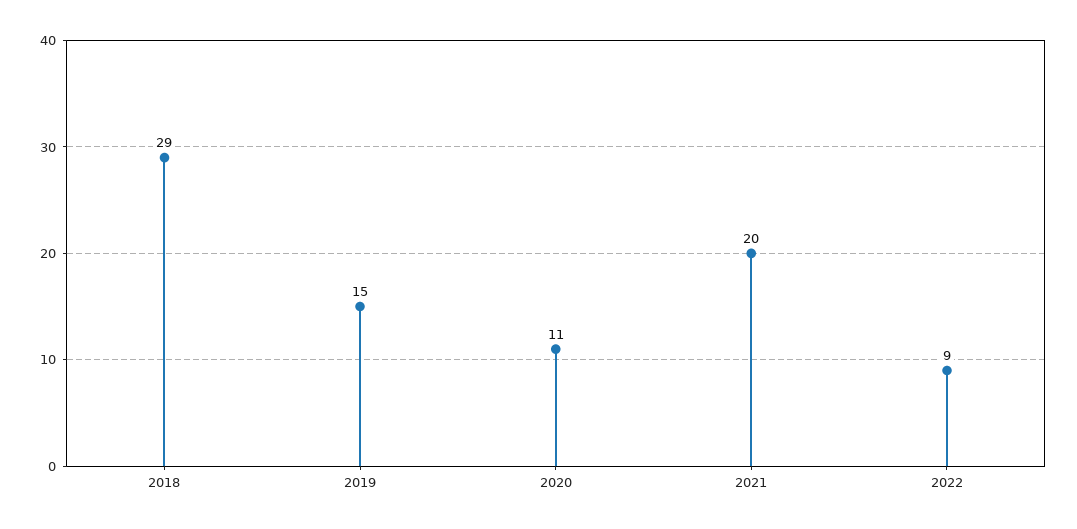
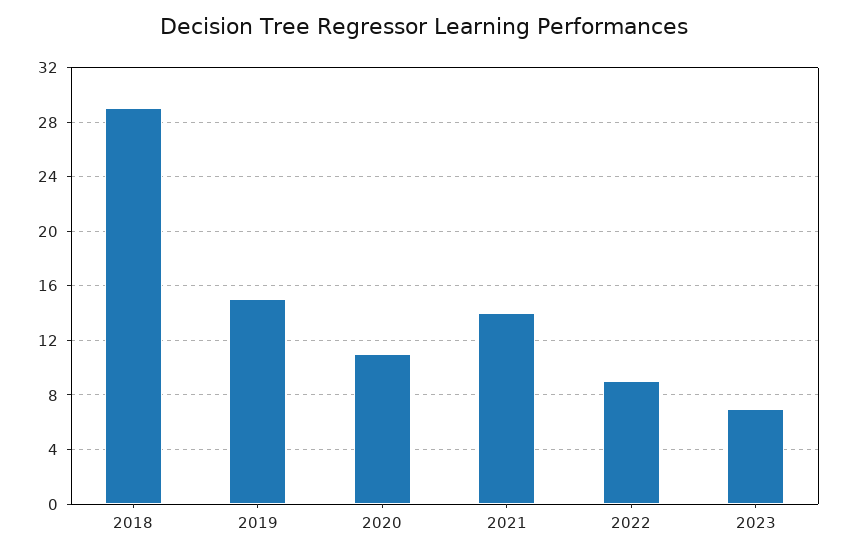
2021: 20 -> 14
2023: none -> 7

